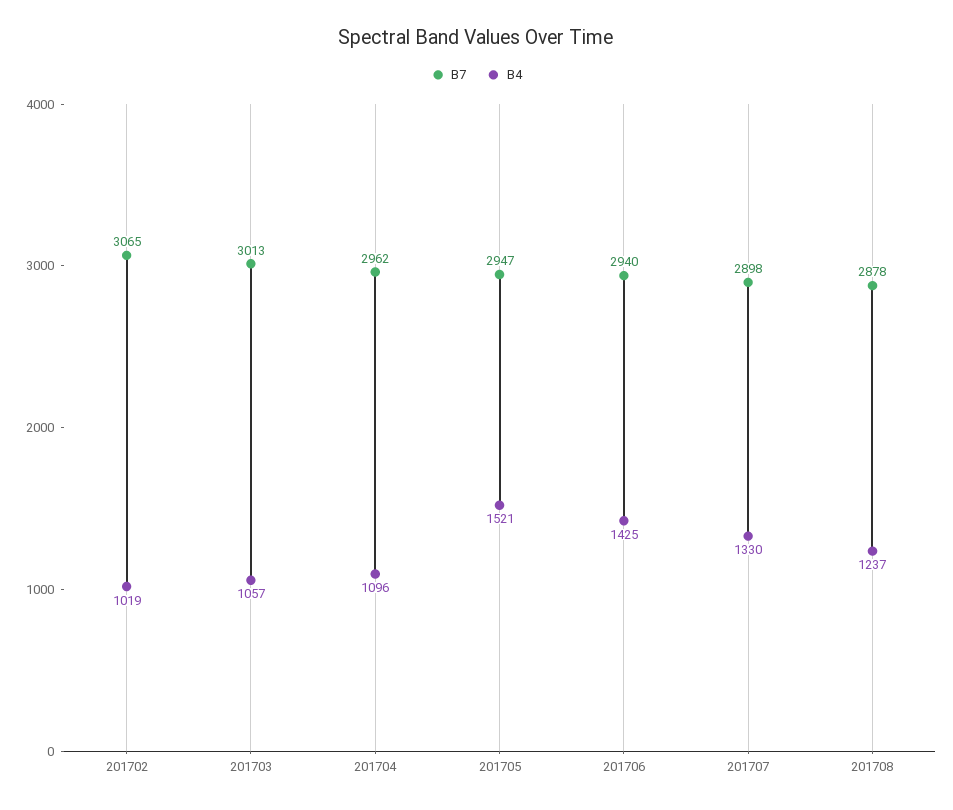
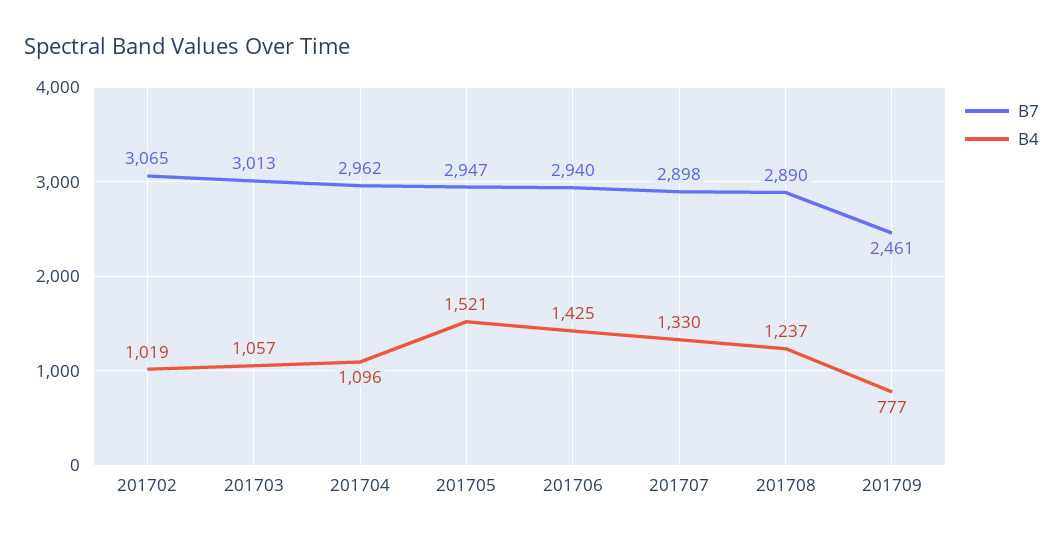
B7, 201708: 2878 -> 2890
B7, 201709: none -> 2461
B4, 201709: none -> 777

